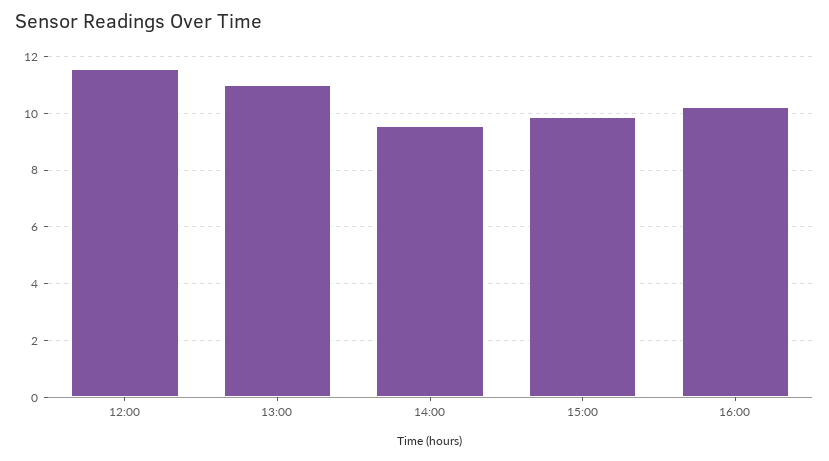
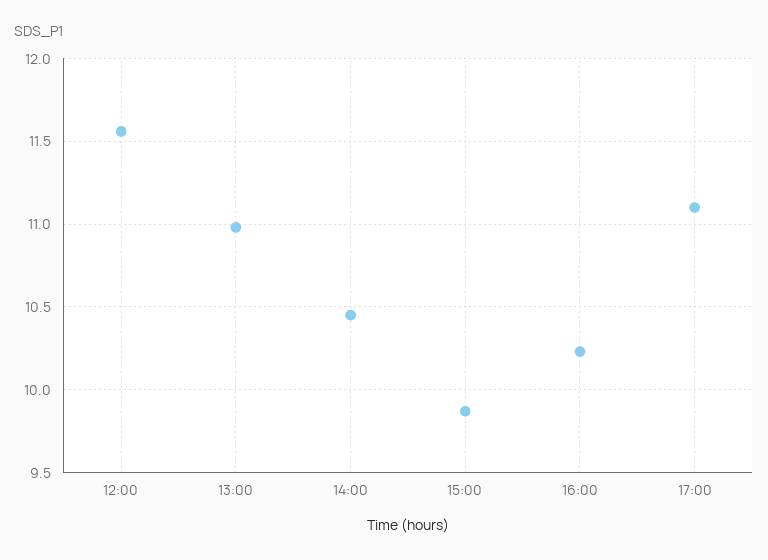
14:00: 9.5 -> 10.45
17:00: none -> 11.1

